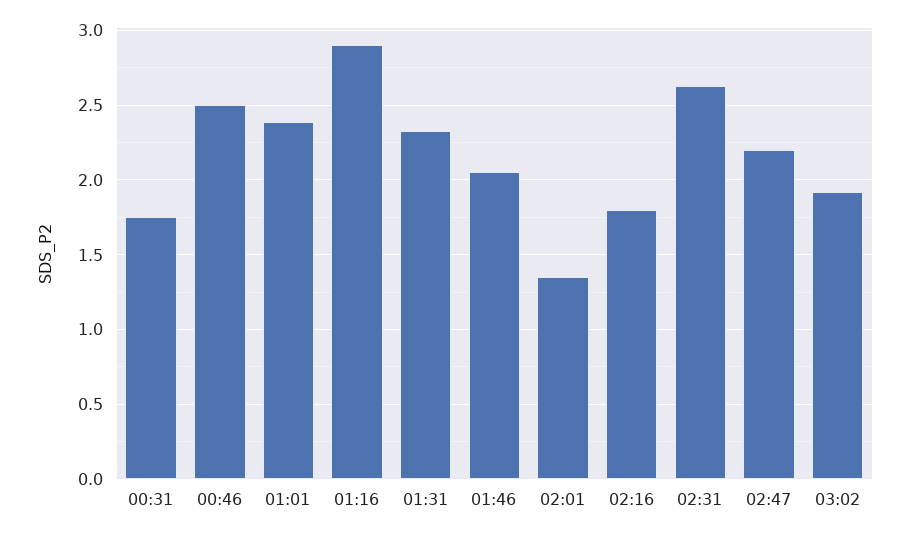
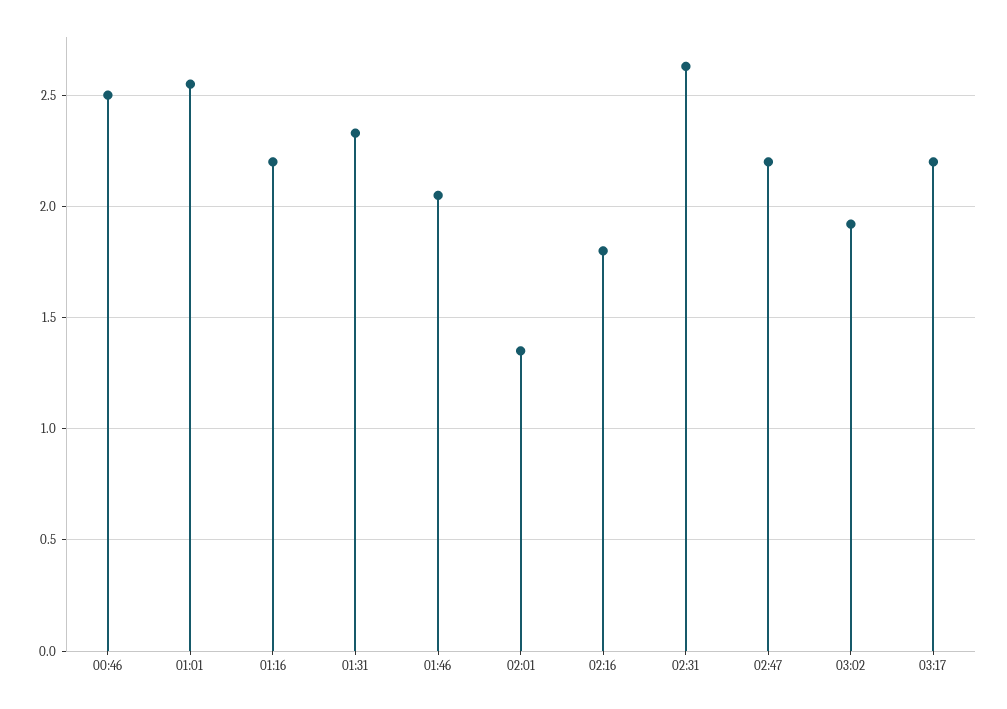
00:31: 1.75 -> none
01:01: 2.4 -> 2.55
01:16: 2.9 -> 2.2
03:17: none -> 2.2

